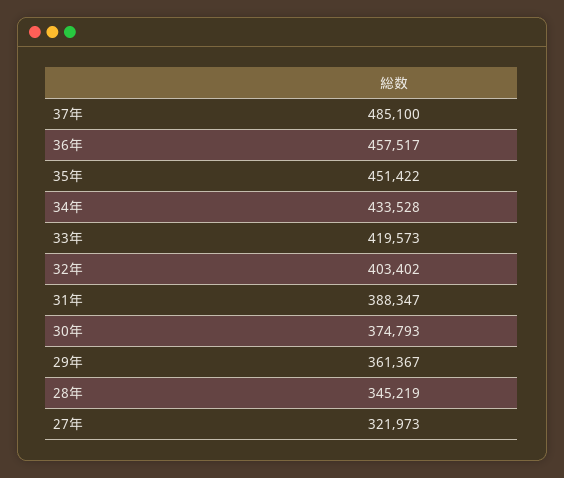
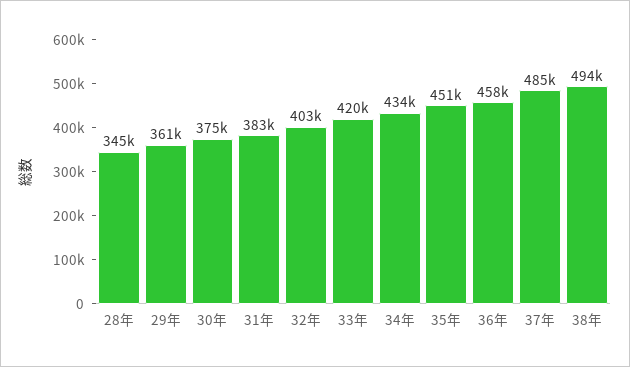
31年: 388347 -> 383000
27年: 321973 -> none
38年: none -> 494000

